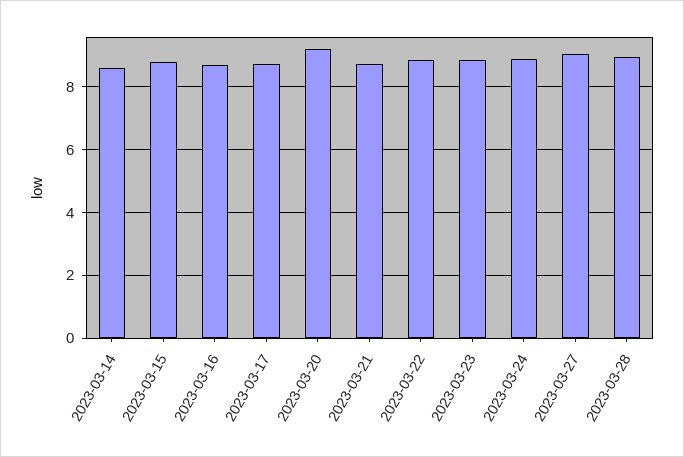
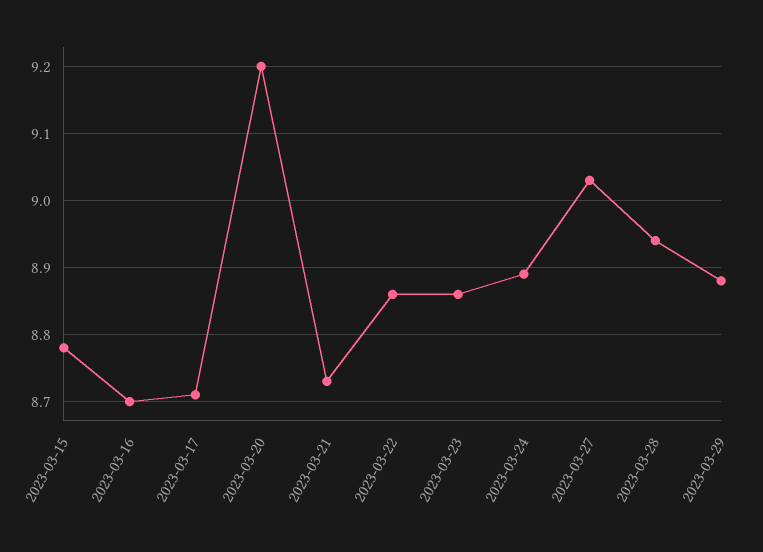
2023-03-14: 8.6 -> none
2023-03-29: none -> 8.88

